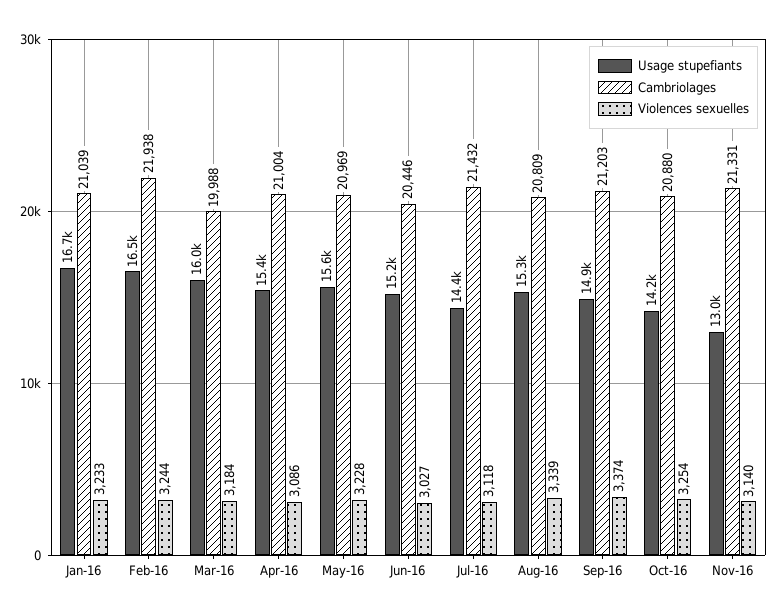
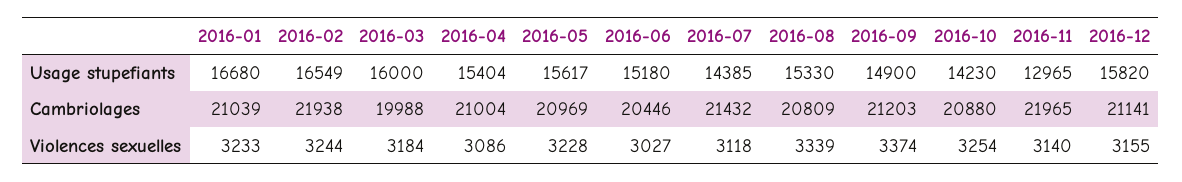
Cambriolages, Nov-16: 21331 -> 21965
Usage stupefiants, 2016-12: none -> 15820
Cambriolages, 2016-12: none -> 21141
Violences sexuelles, 2016-12: none -> 3155

